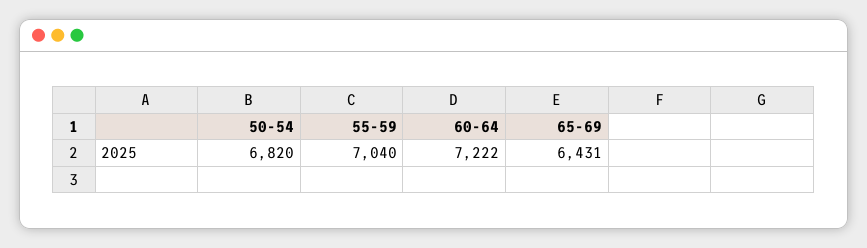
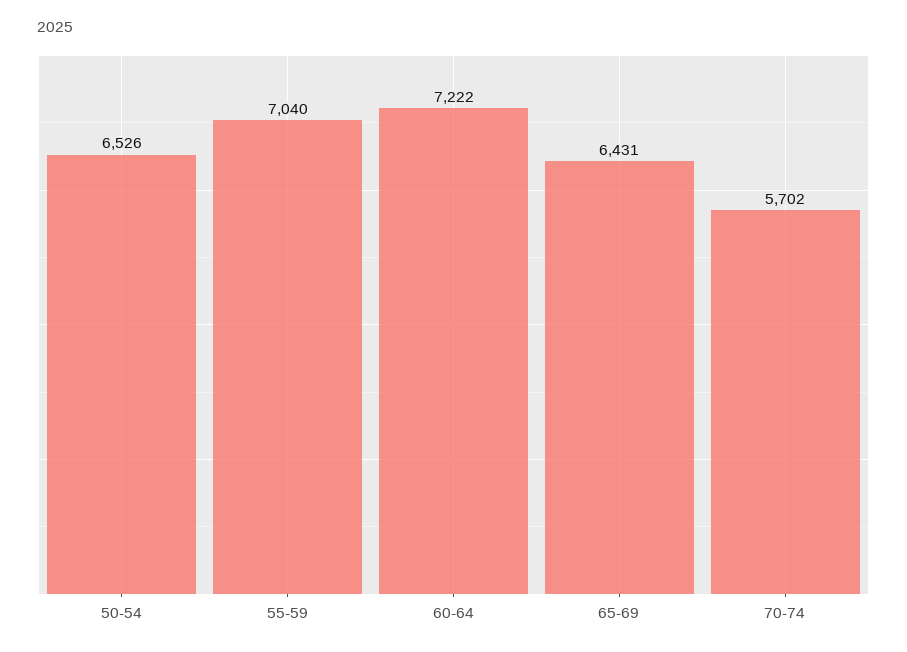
50-54: 6820 -> 6526
70-74: none -> 5702

